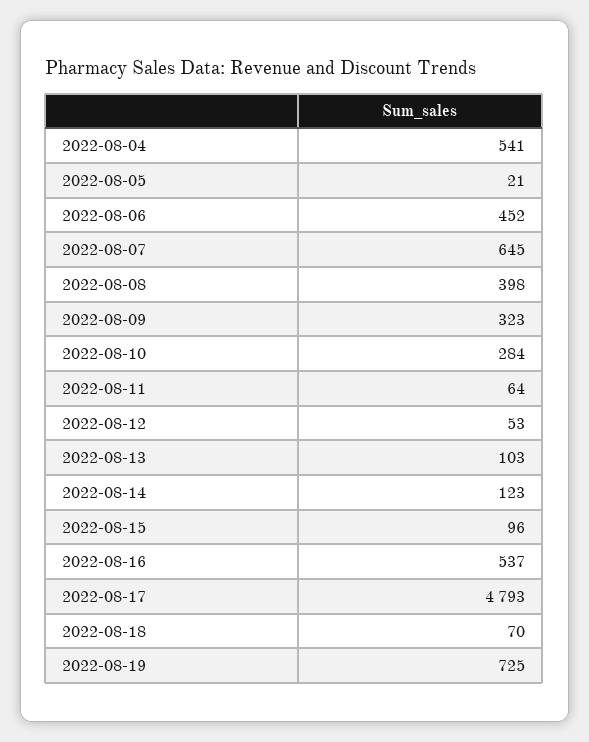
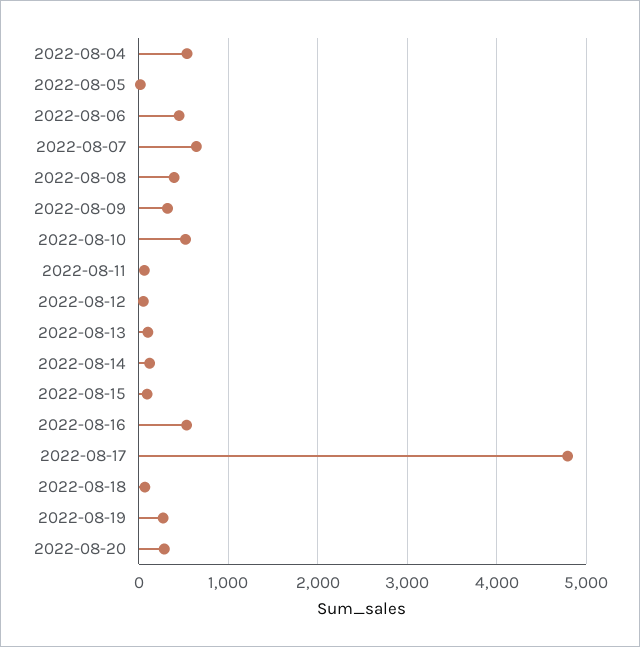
2022-08-10: 284 -> 500
2022-08-19: 725 -> 300
2022-08-20: none -> 300

